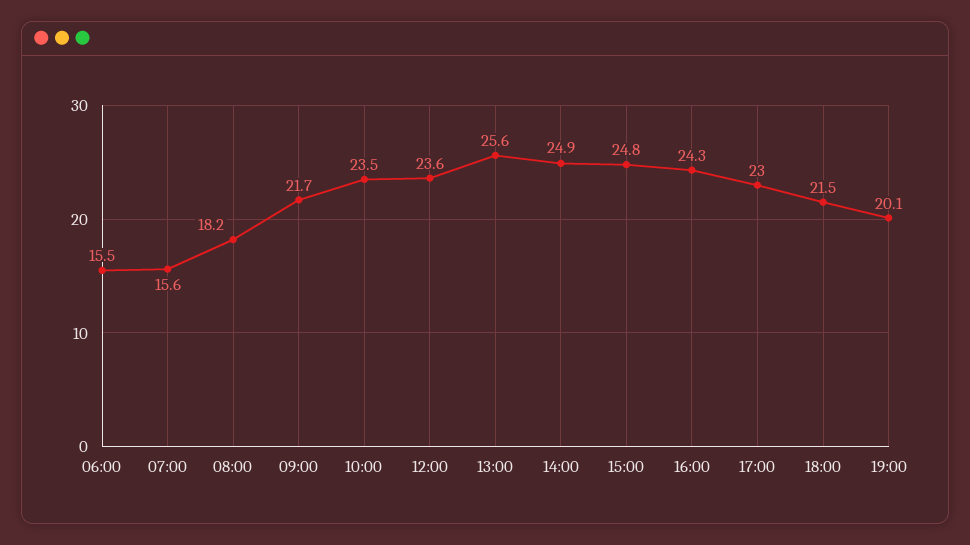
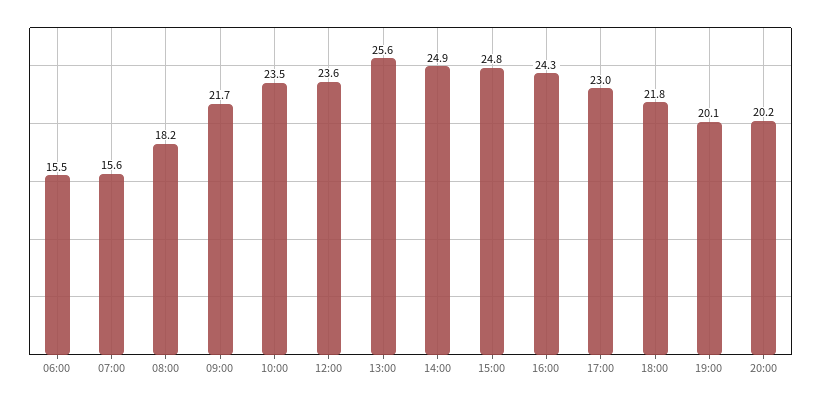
18:00: 21.5 -> 21.8
20:00: none -> 20.2

